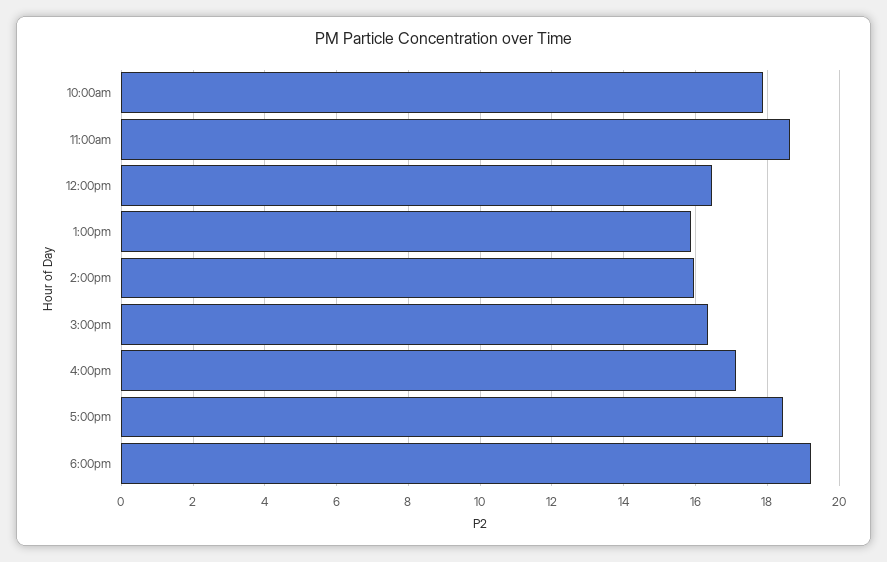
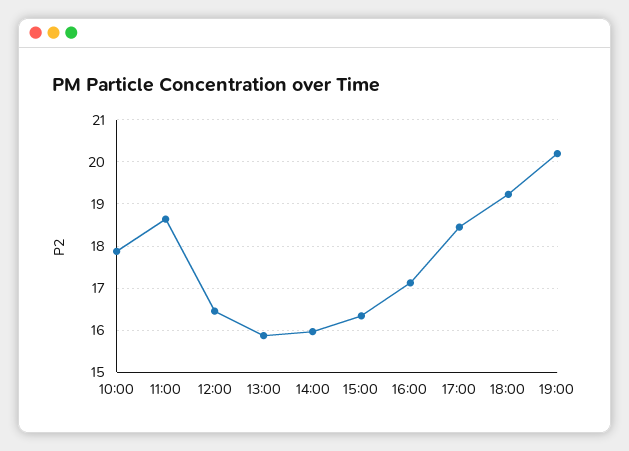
19:00: none -> 20.2

